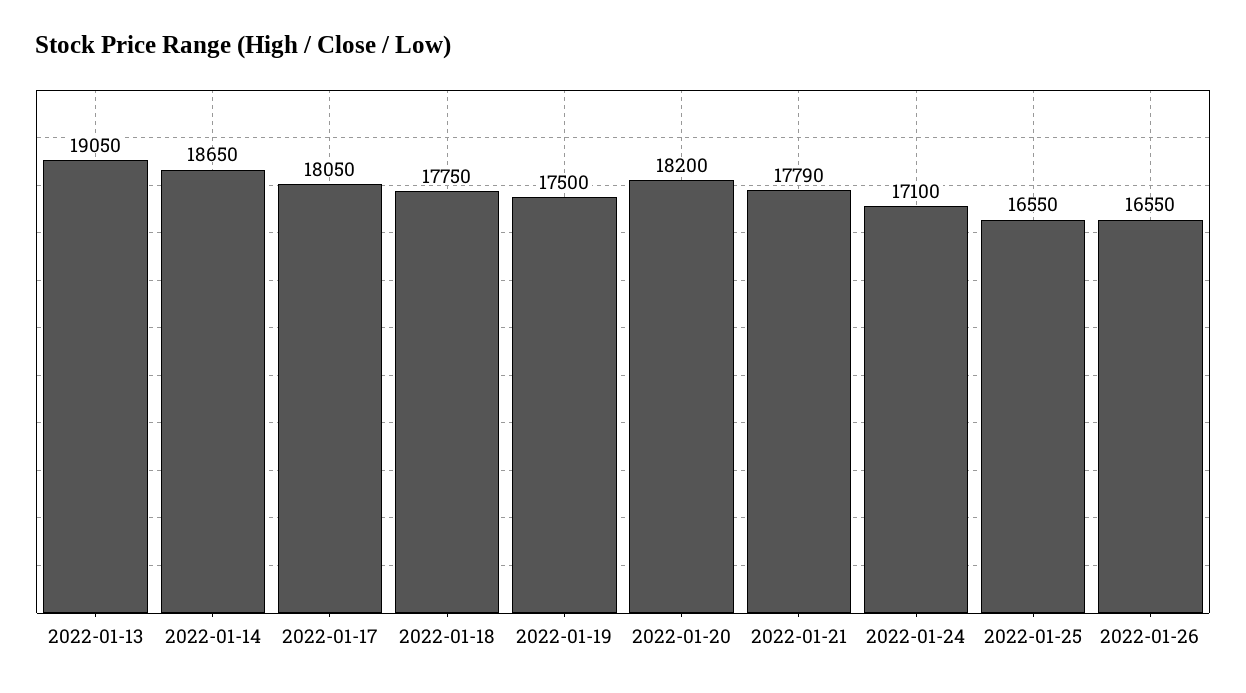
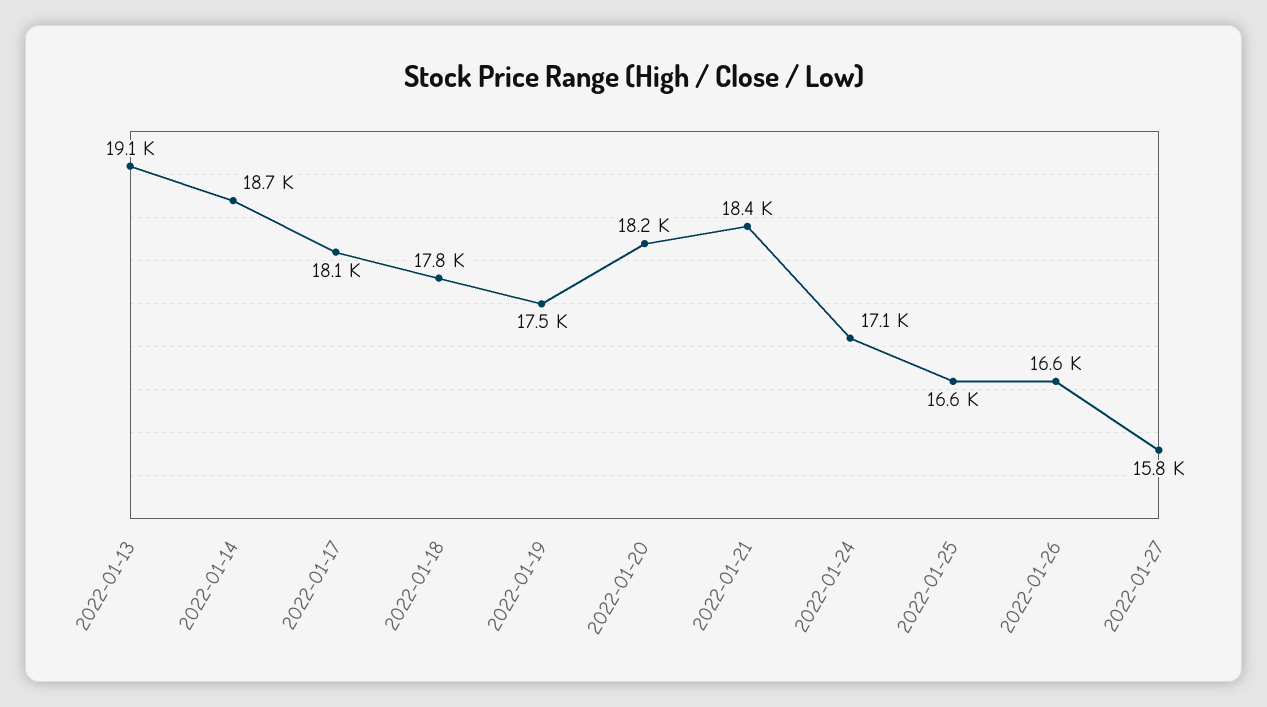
2022-01-21: 17790 -> 18400
2022-01-27: none -> 15800

